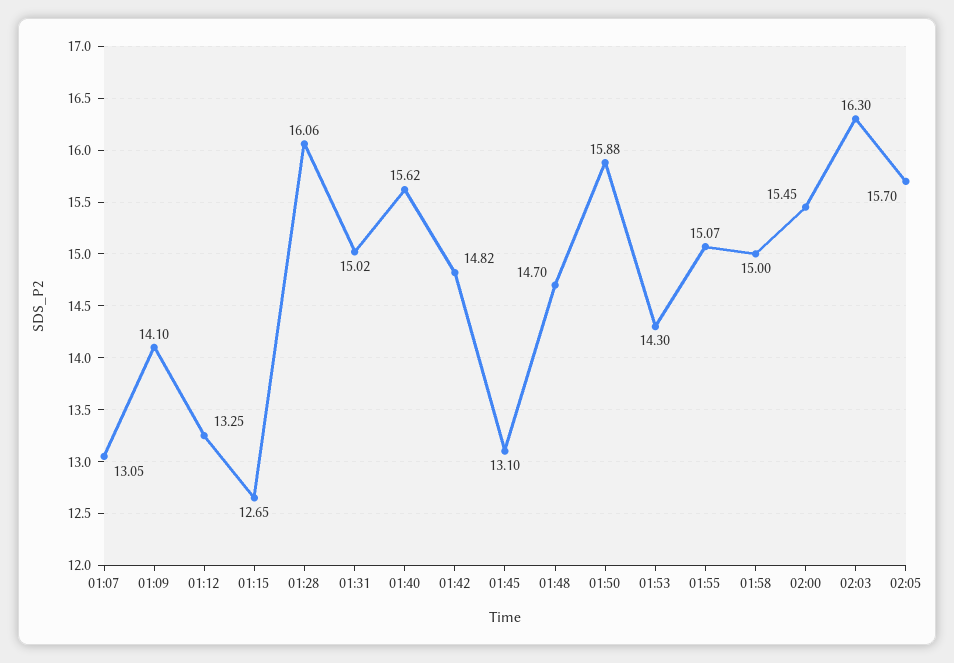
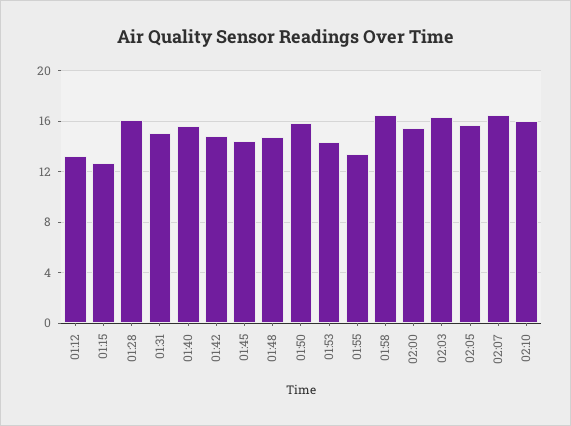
01:07: 13.05 -> none
01:09: 14.1 -> none
01:45: 13.1 -> 14.5
01:55: 15.07 -> 13.5
01:58: 15 -> 16.5
02:07: none -> 16.5
02:10: none -> 16

